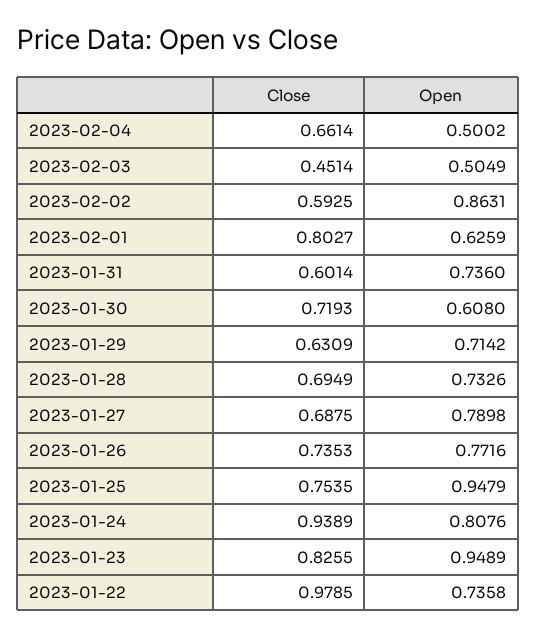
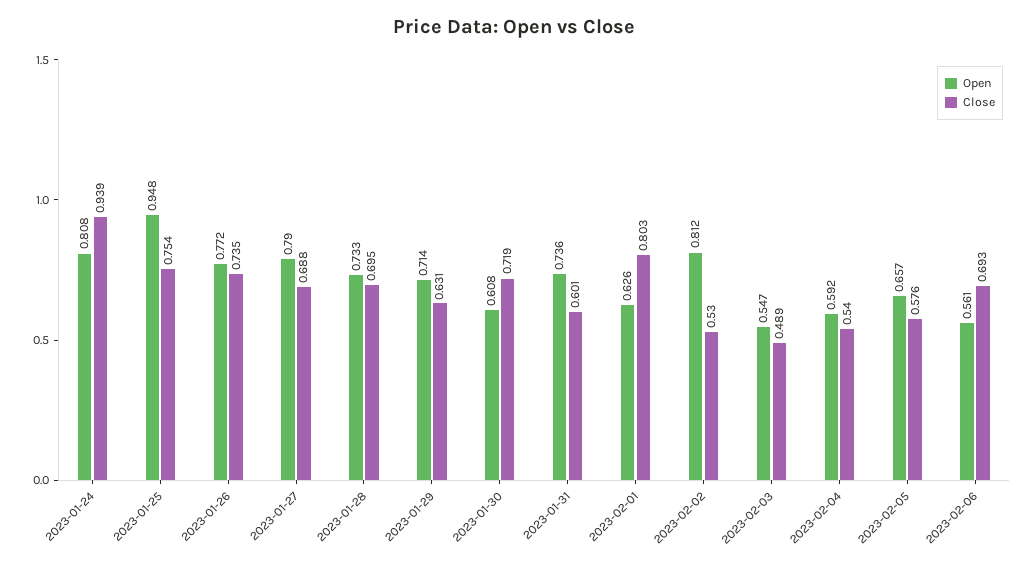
Close, 2023-02-04: 0.6614 -> 0.54
Open, 2023-02-04: 0.5002 -> 0.592
Close, 2023-02-03: 0.4514 -> 0.489
Open, 2023-02-03: 0.5049 -> 0.547
Close, 2023-02-02: 0.5925 -> 0.53
Open, 2023-02-02: 0.8631 -> 0.812
Close, 2023-01-23: 0.8255 -> none
Open, 2023-01-23: 0.9489 -> none
Close, 2023-01-22: 0.9785 -> none
Open, 2023-01-22: 0.7358 -> none
Open, 2023-02-05: none -> 0.657
Close, 2023-02-05: none -> 0.576
Open, 2023-02-06: none -> 0.561
Close, 2023-02-06: none -> 0.693

